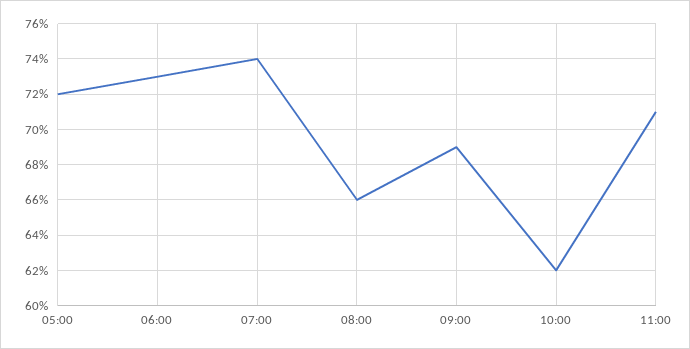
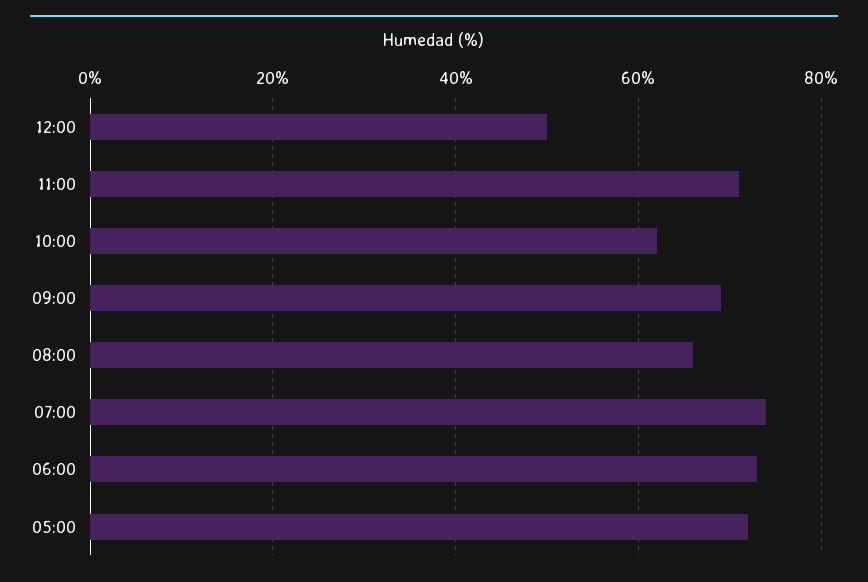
12:00: none -> 50

